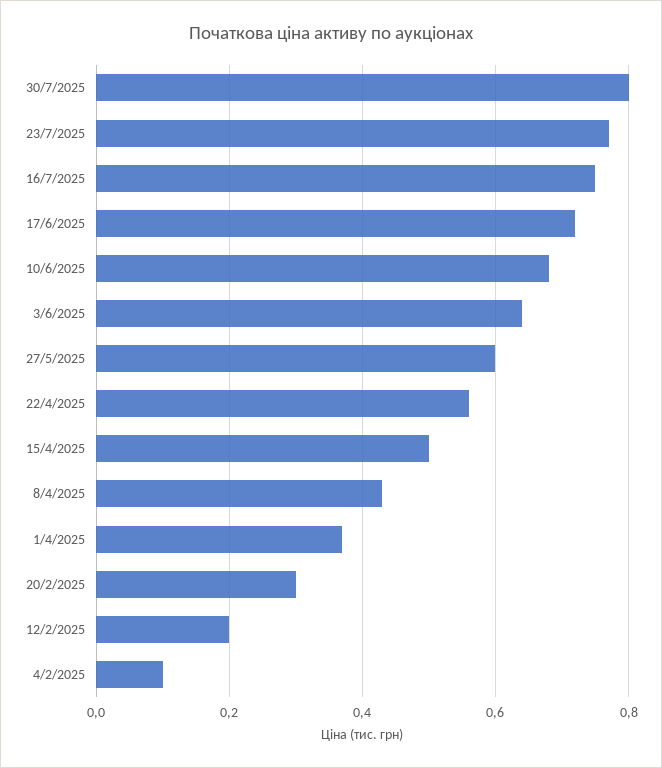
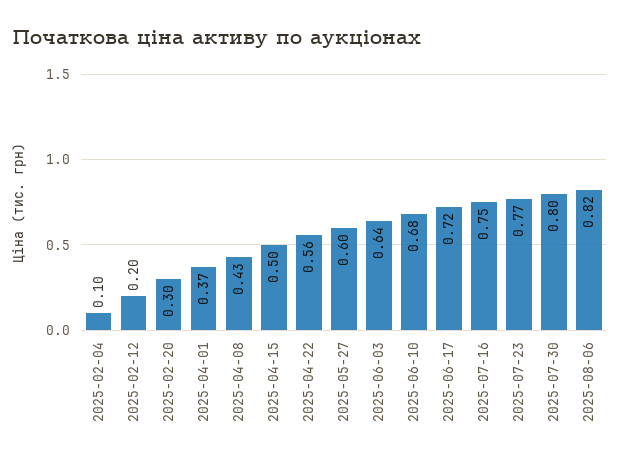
2025-08-06: none -> 0.82

